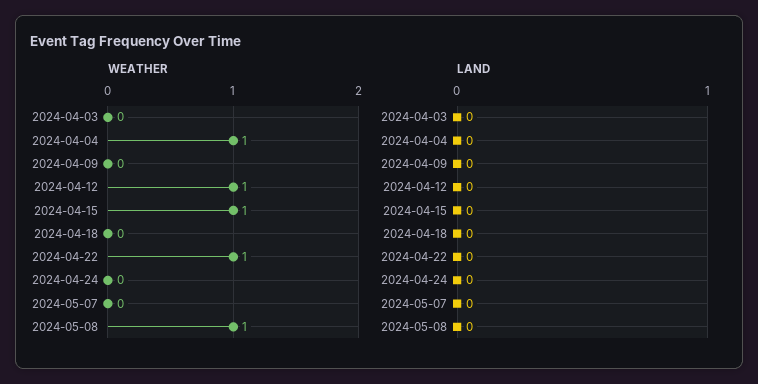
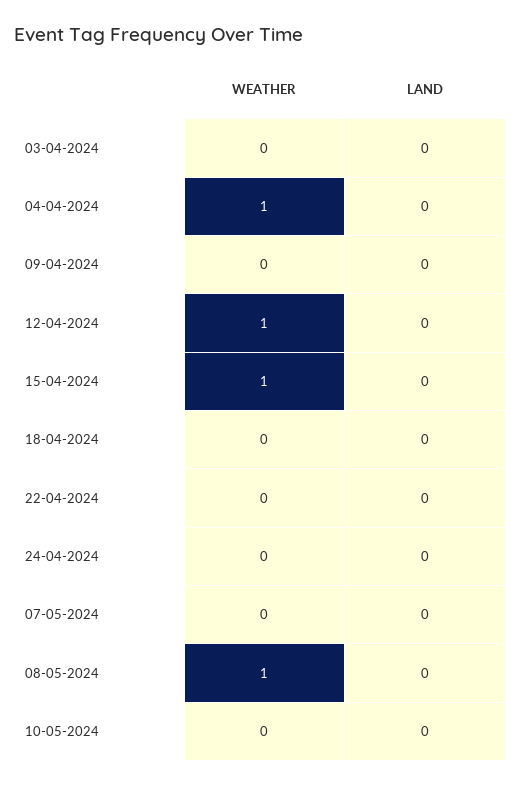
WEATHER, 2024-04-22: 1 -> 0
WEATHER, 10-05-2024: none -> 0
LAND, 10-05-2024: none -> 0

